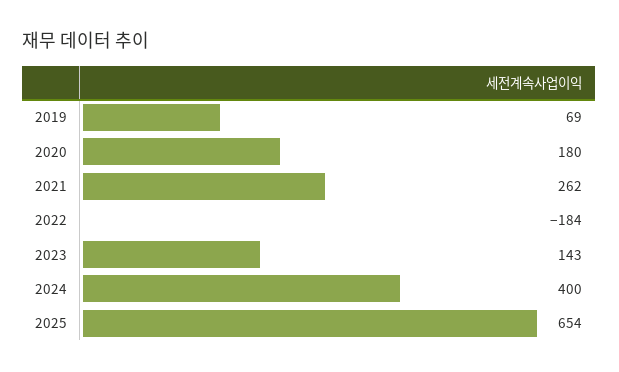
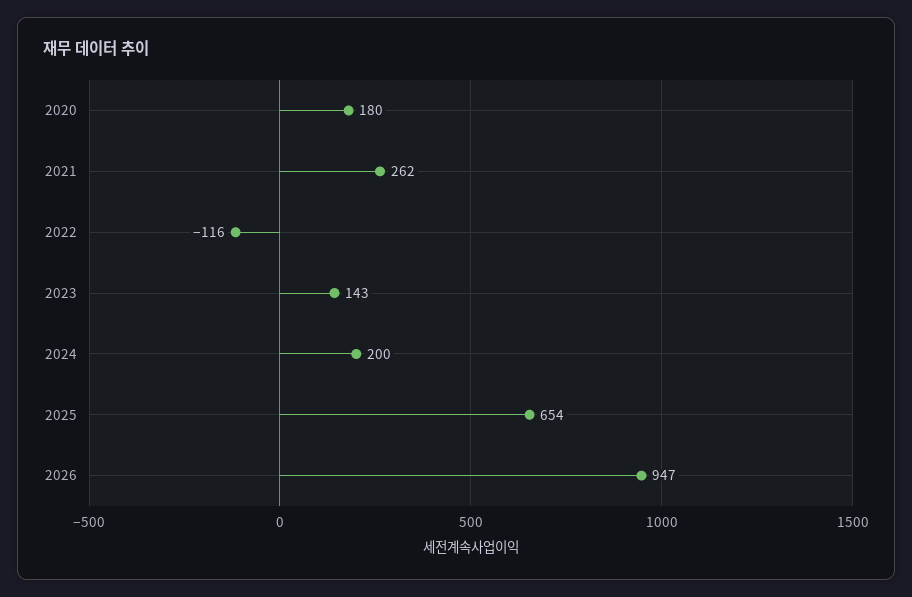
2019: 69 -> none
2022: -184 -> -116
2024: 400 -> 200
2026: none -> 947

